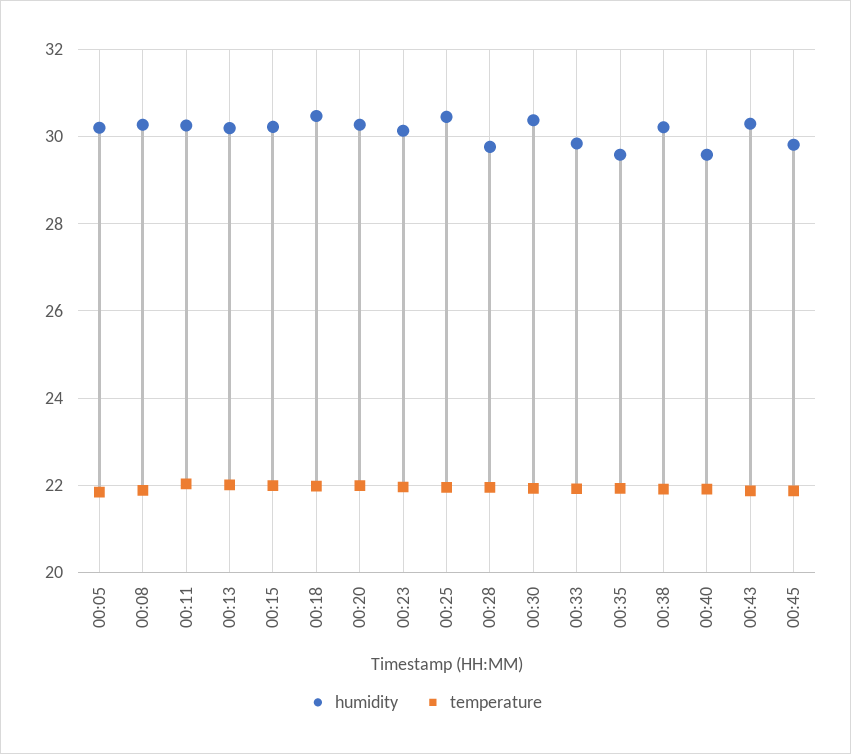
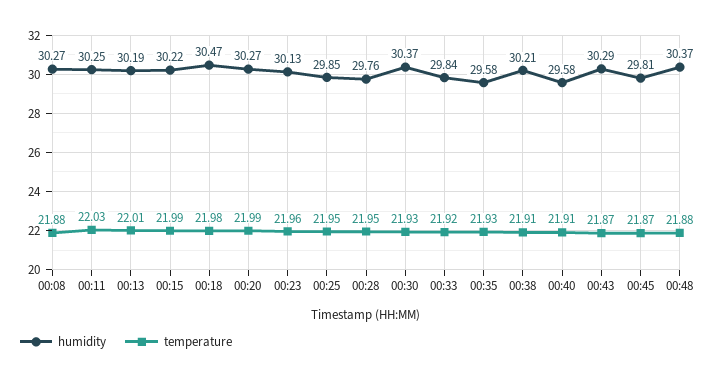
humidity, 00:05: 30.2 -> none
temperature, 00:05: 21.8 -> none
humidity, 00:25: 30.4 -> 29.85
humidity, 00:48: none -> 30.37
temperature, 00:48: none -> 21.88

